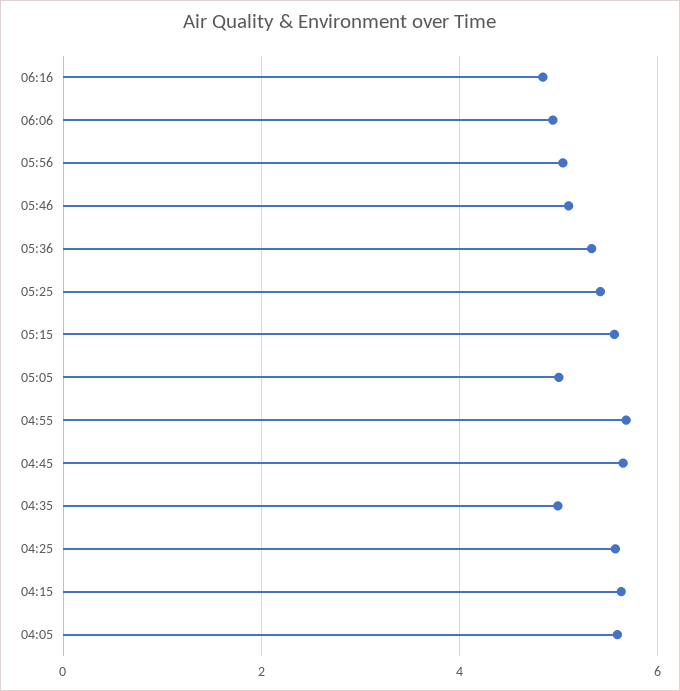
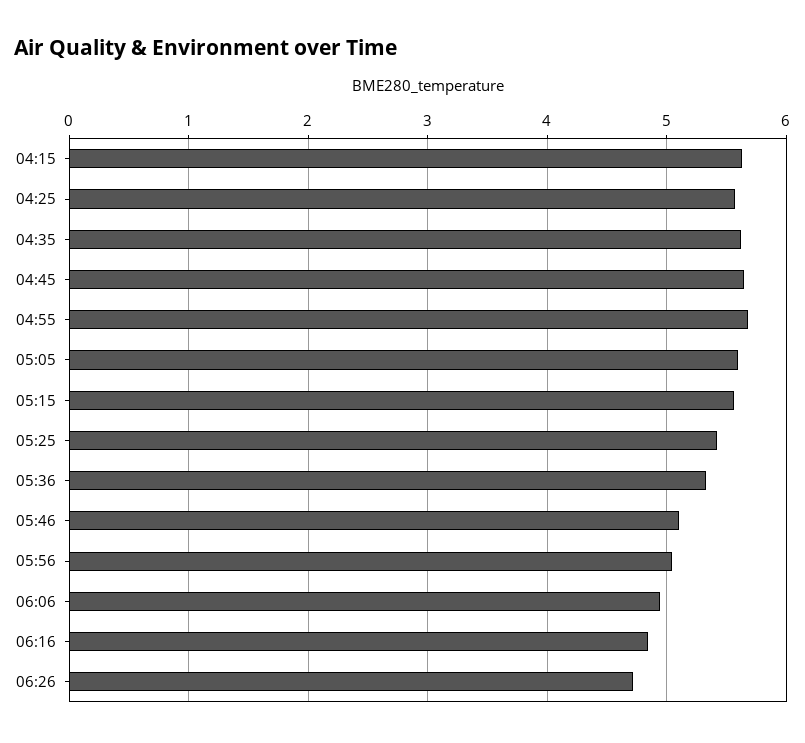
05:05: 5 -> 5.6
04:35: 5 -> 5.6
04:05: 5.6 -> none
06:26: none -> 4.7

